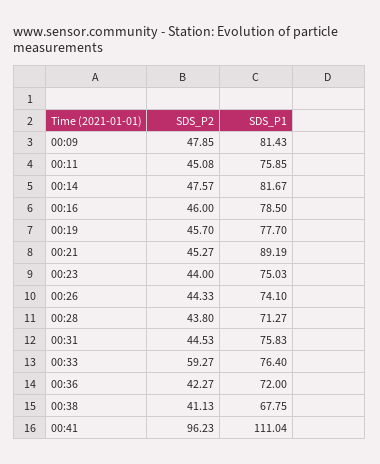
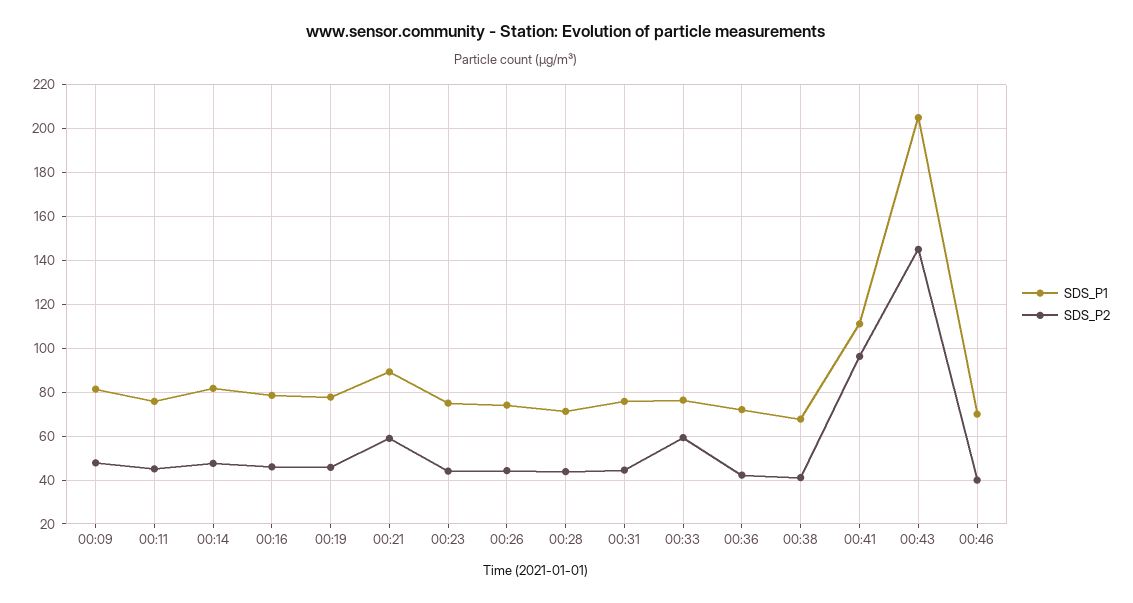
SDS_P2, 00:21: 45.27 -> 60
SDS_P1, 00:43: none -> 205
SDS_P2, 00:43: none -> 145
SDS_P1, 00:46: none -> 70
SDS_P2, 00:46: none -> 40

